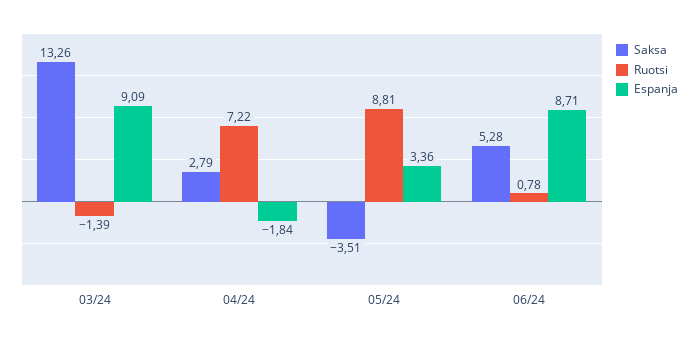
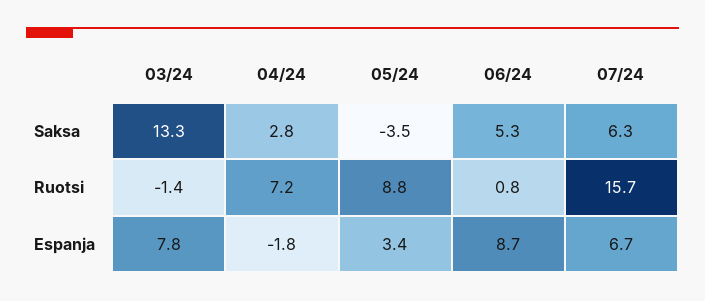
Espanja, 03/24: 9.09 -> 7.8
Saksa, 07/24: none -> 6.3
Ruotsi, 07/24: none -> 15.7
Espanja, 07/24: none -> 6.7

